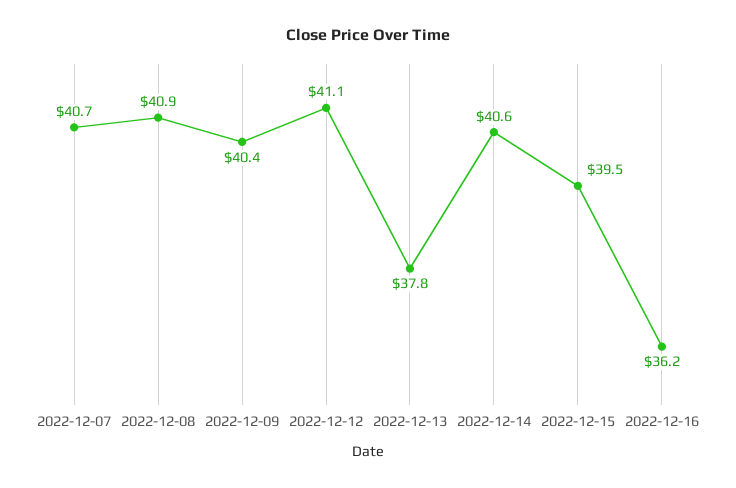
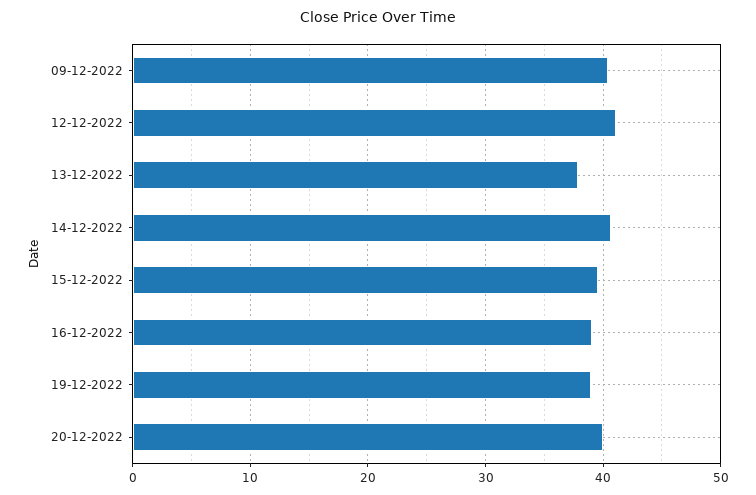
2022-12-07: 40.7 -> none
2022-12-08: 40.9 -> none
2022-12-16: 36.2 -> 39
19-12-2022: none -> 39
20-12-2022: none -> 40

